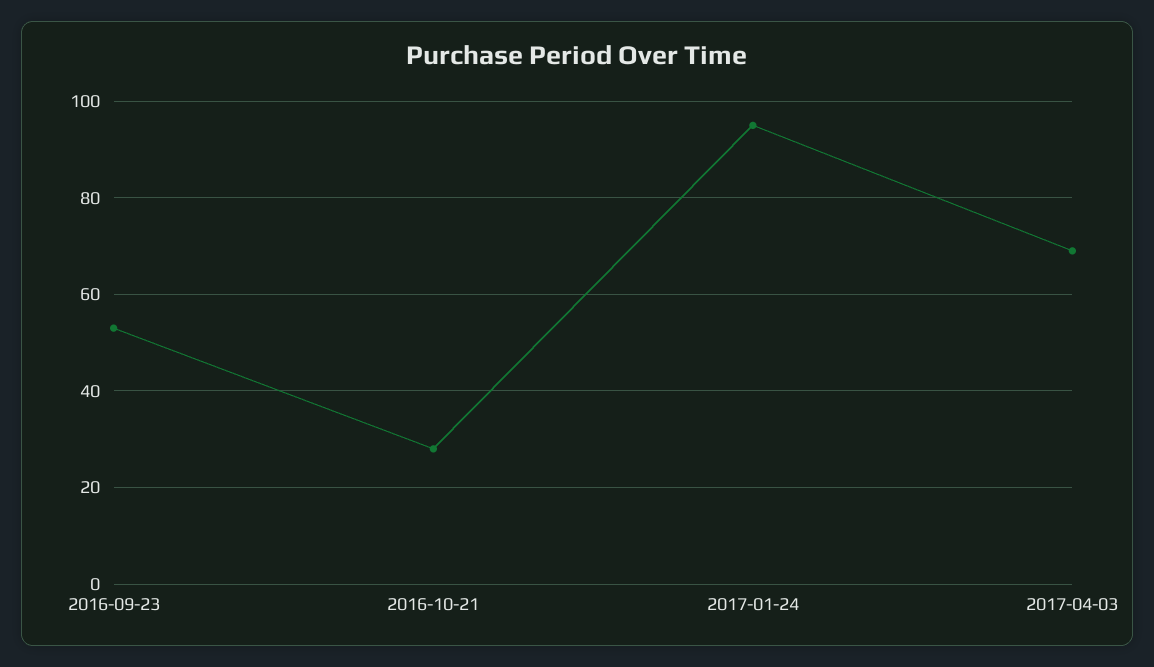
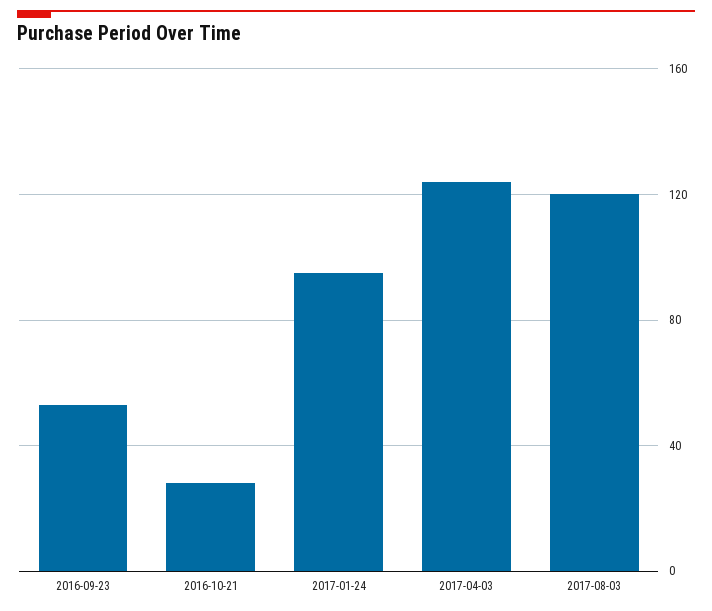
2017-04-03: 70 -> 125
2017-08-03: none -> 120

